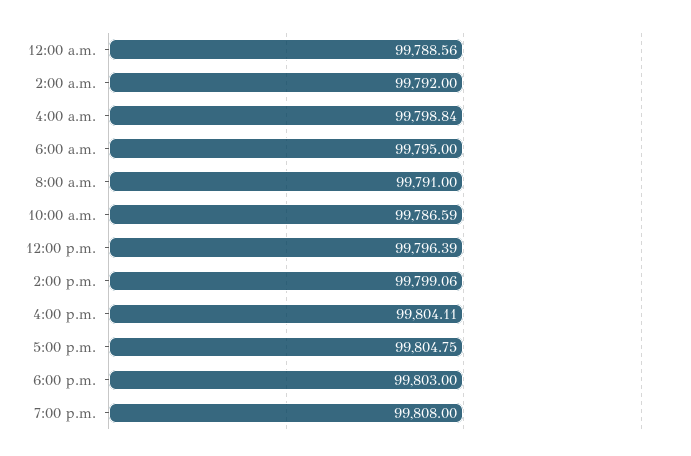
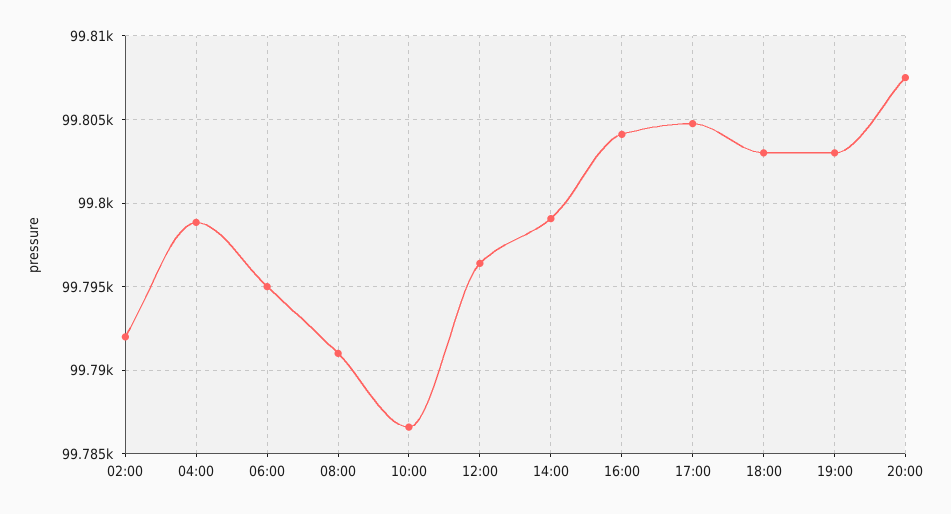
12:00 a.m.: 99788.56 -> none
7:00 p.m.: 99808 -> 99803
20:00: none -> 99807.5

